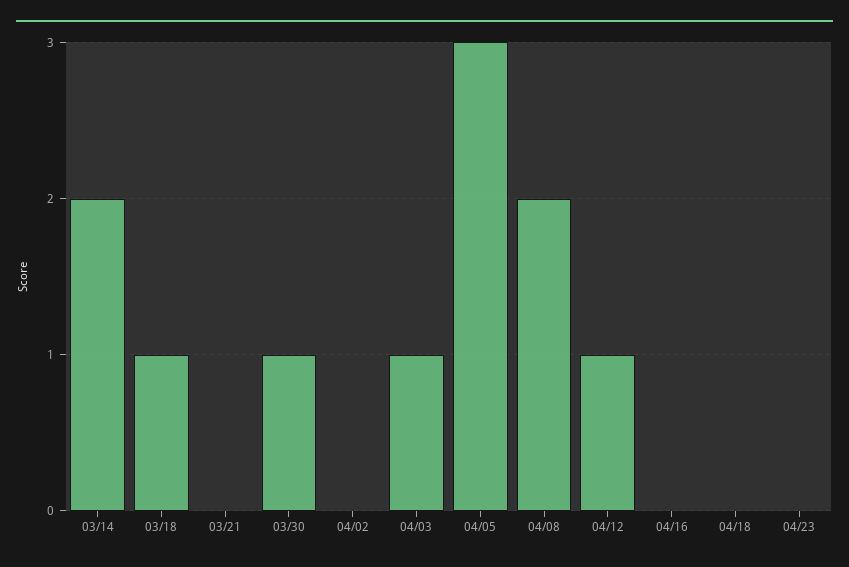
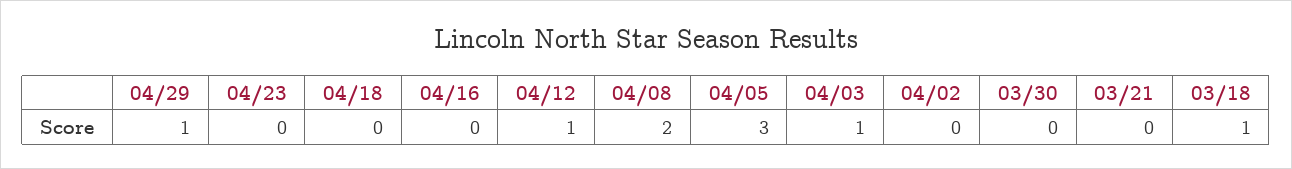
03/14: 2 -> none
03/30: 1 -> 0
04/29: none -> 1

